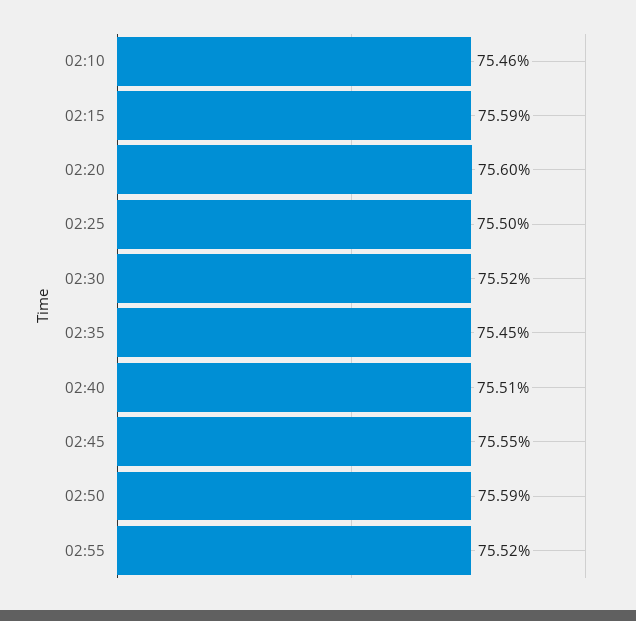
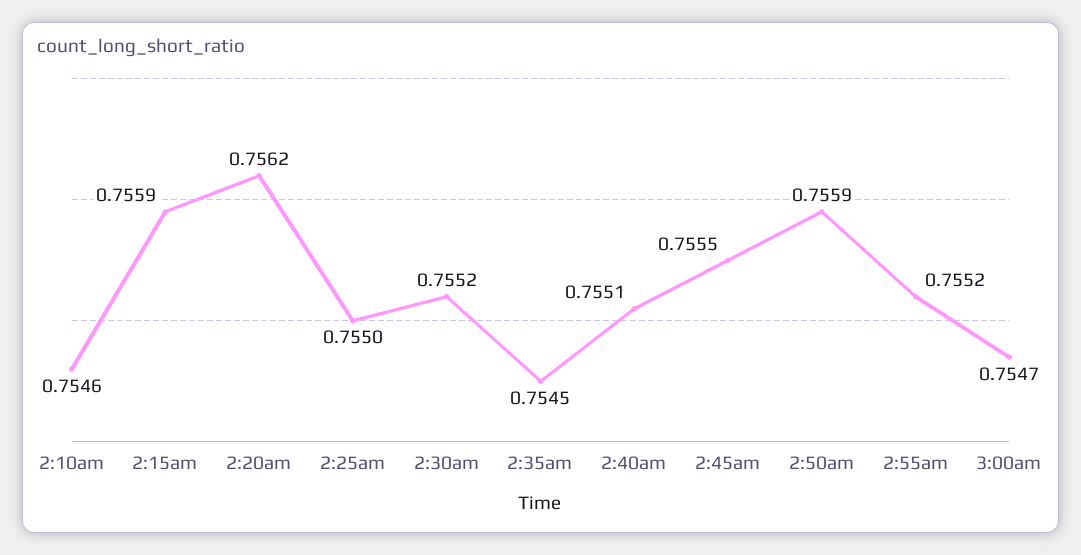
02:20: 0.756 -> 0.7562
3:00am: none -> 0.7547

